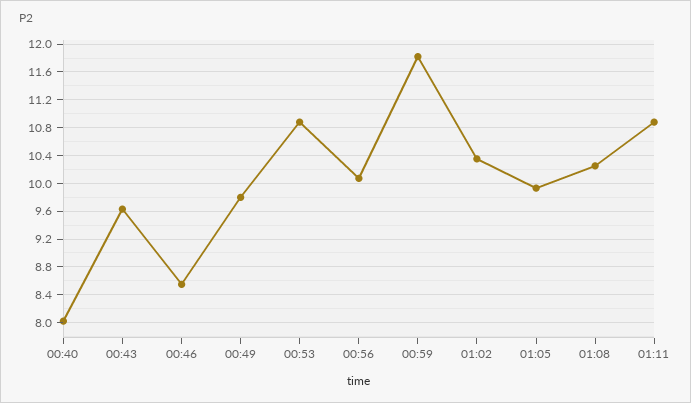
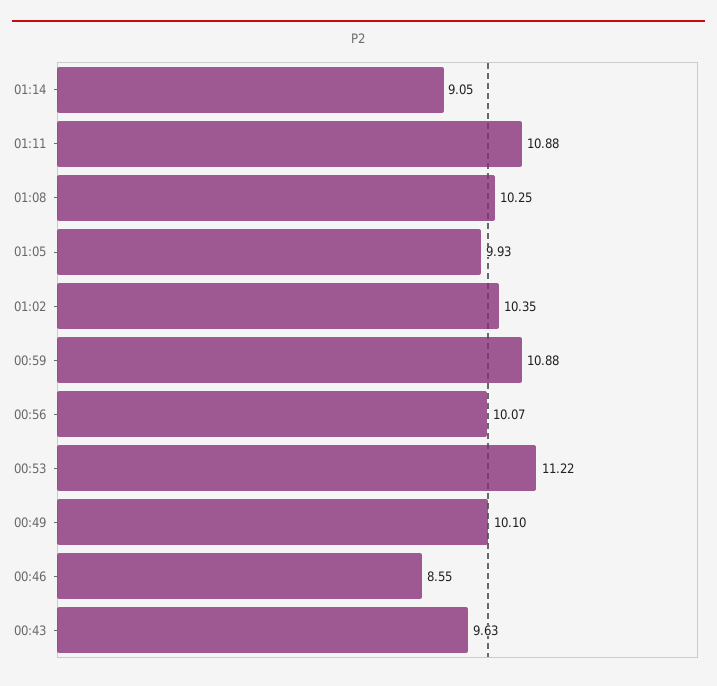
00:40: 8 -> none
00:49: 9.8 -> 10.1
00:53: 10.9 -> 11.22
00:59: 11.8 -> 10.88
01:14: none -> 9.05

